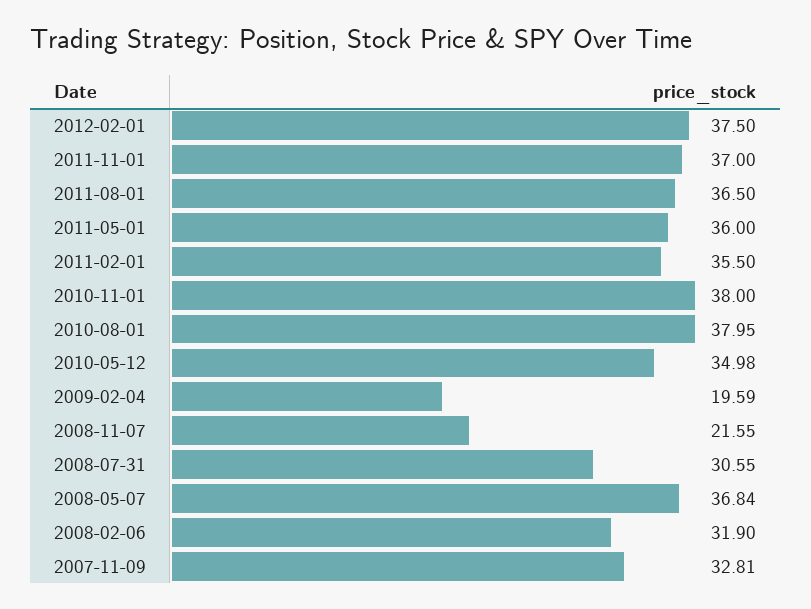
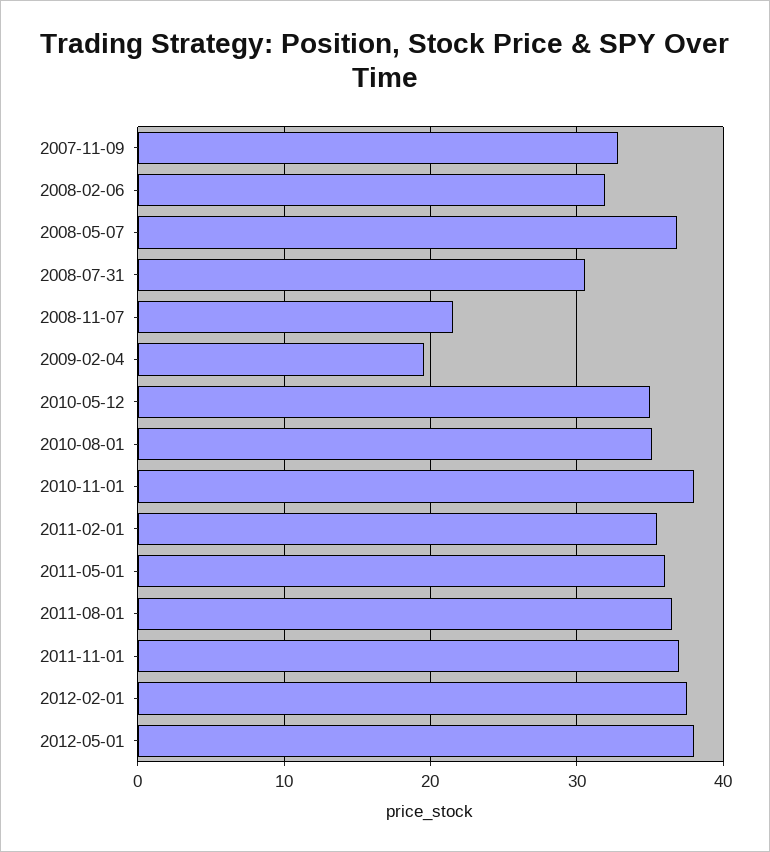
2010-08-01: 37.95 -> 35
2012-05-01: none -> 38

